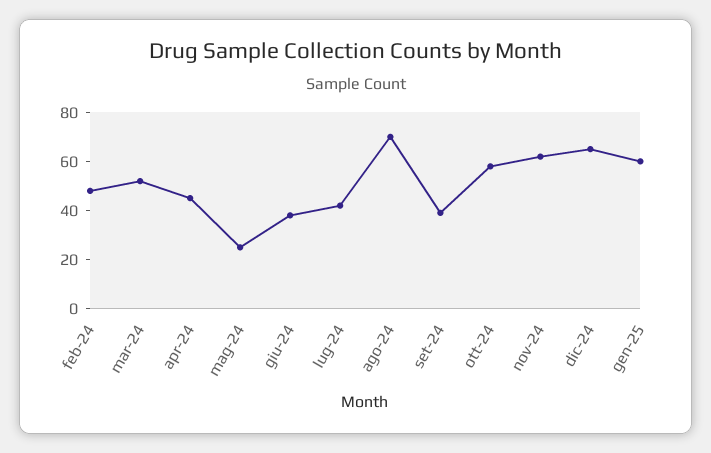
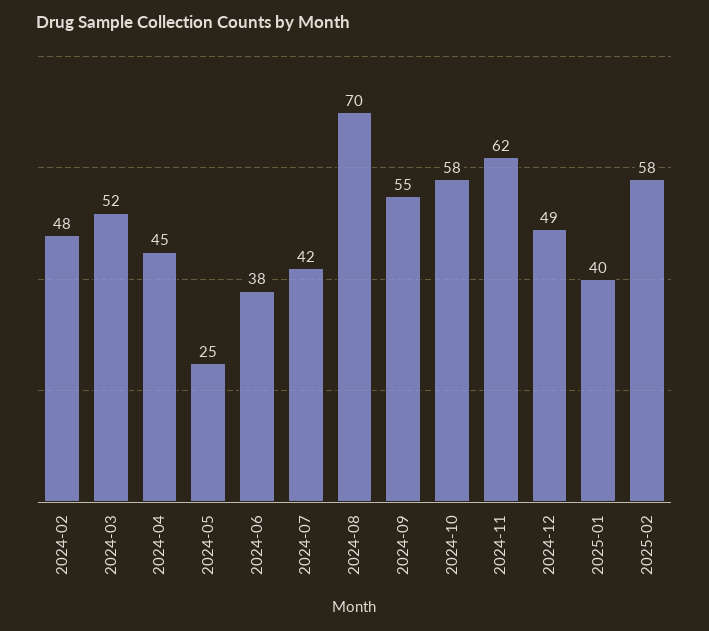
set-24: 40 -> 55
dic-24: 65 -> 49
gen-25: 60 -> 40
2025-02: none -> 58

